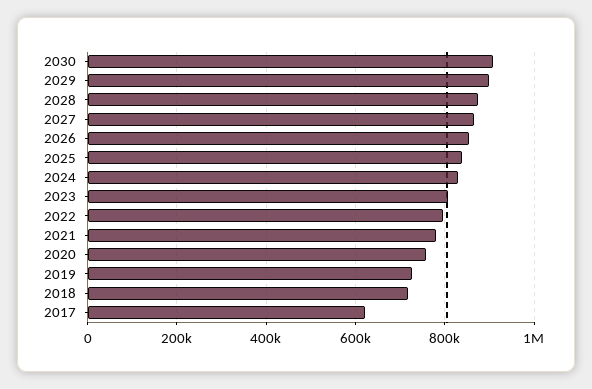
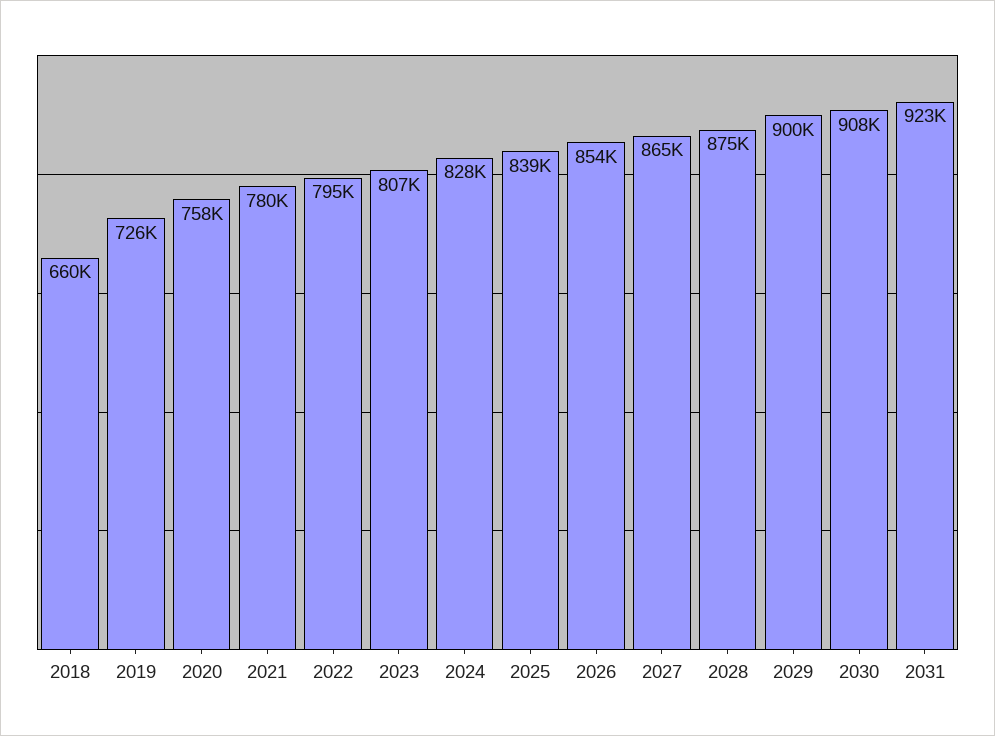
2018: 720000 -> 660000
2017: 620000 -> none
2031: none -> 923000

